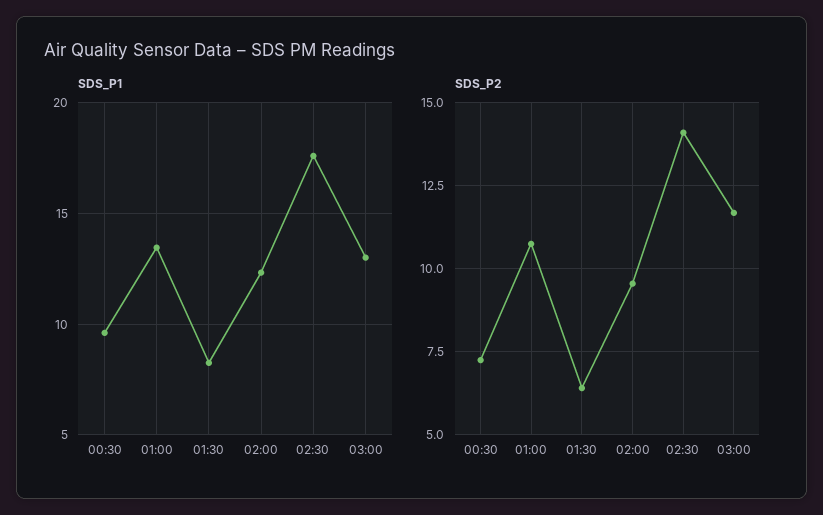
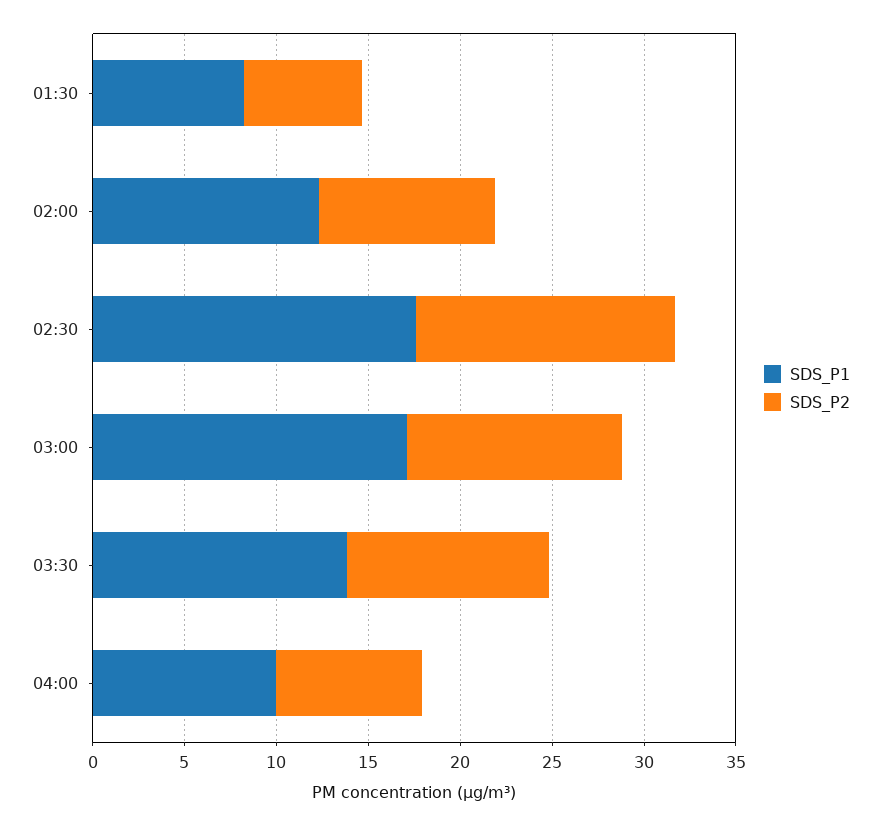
SDS_P1, 00:30: 9.5 -> none
SDS_P1, 01:00: 13.5 -> none
SDS_P1, 03:00: 13 -> 17
SDS_P2, 00:30: 7.25 -> none
SDS_P2, 01:00: 10.75 -> none
SDS_P1, 03:30: none -> 14
SDS_P2, 03:30: none -> 11
SDS_P1, 04:00: none -> 10
SDS_P2, 04:00: none -> 8

